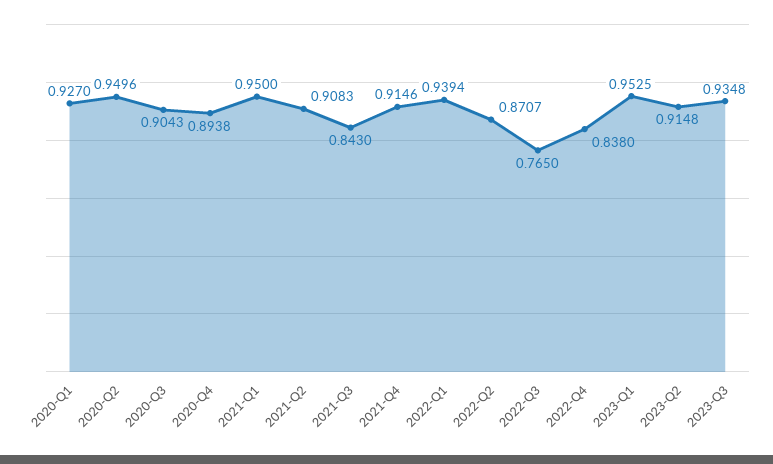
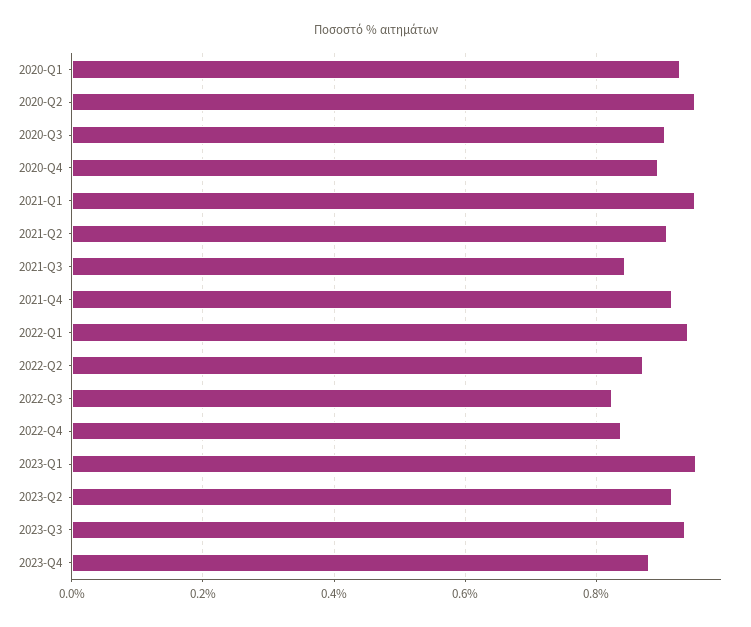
2022-Q3: 0.765 -> 0.82
2023-Q4: none -> 0.88

